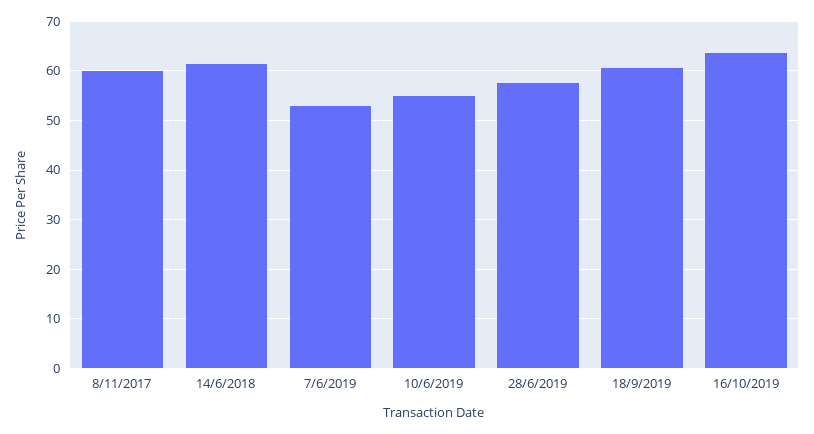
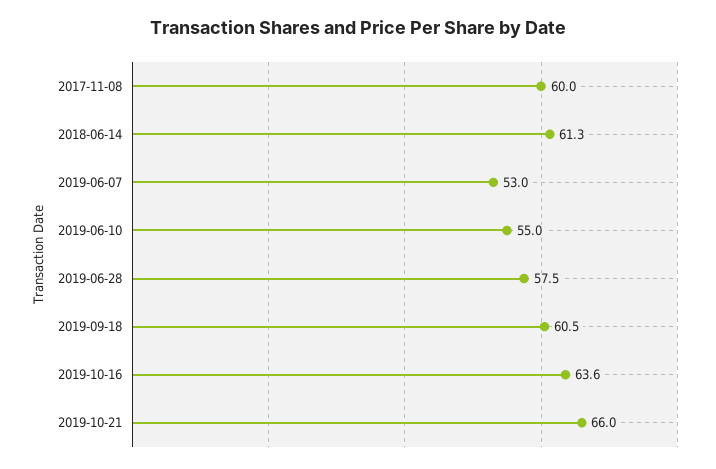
2019-10-21: none -> 66

